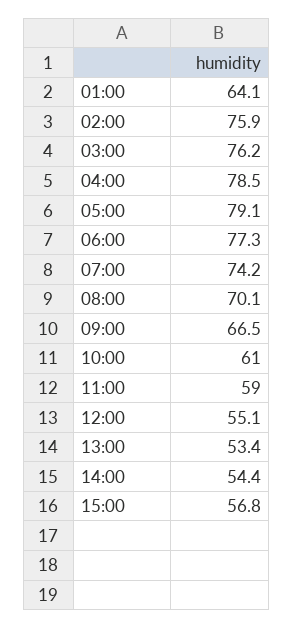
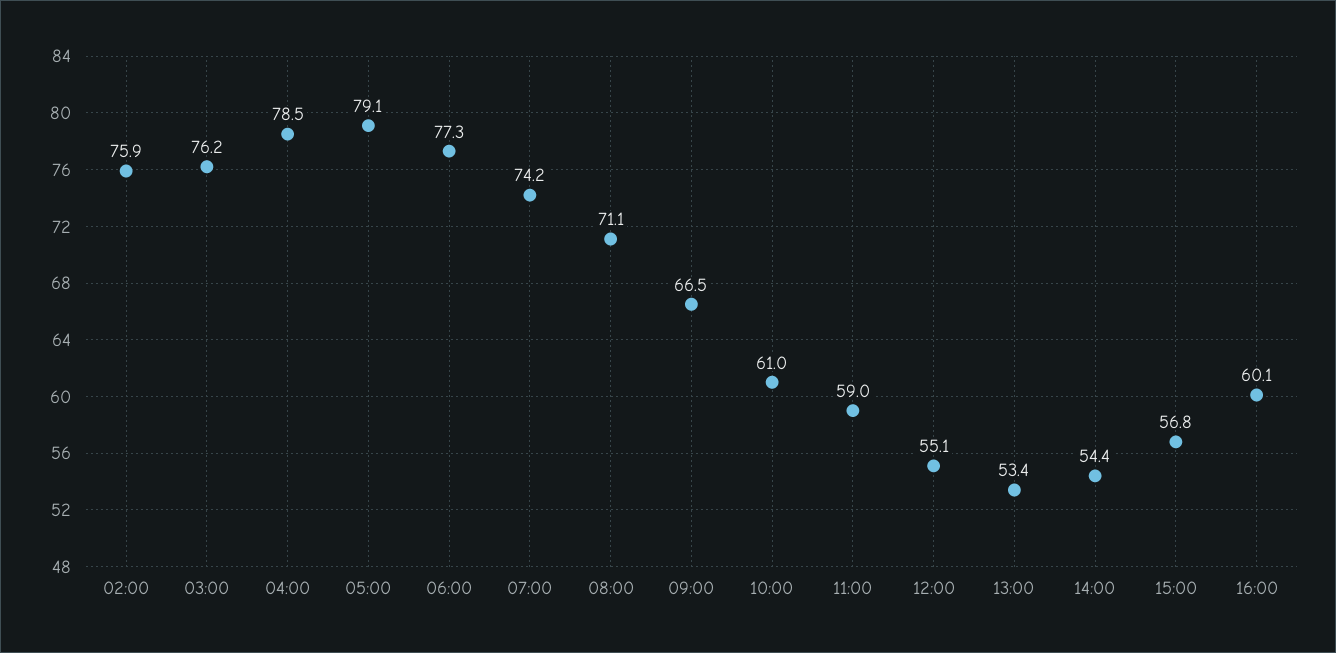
01:00: 64.1 -> none
08:00: 70.1 -> 71.1
16:00: none -> 60.1

